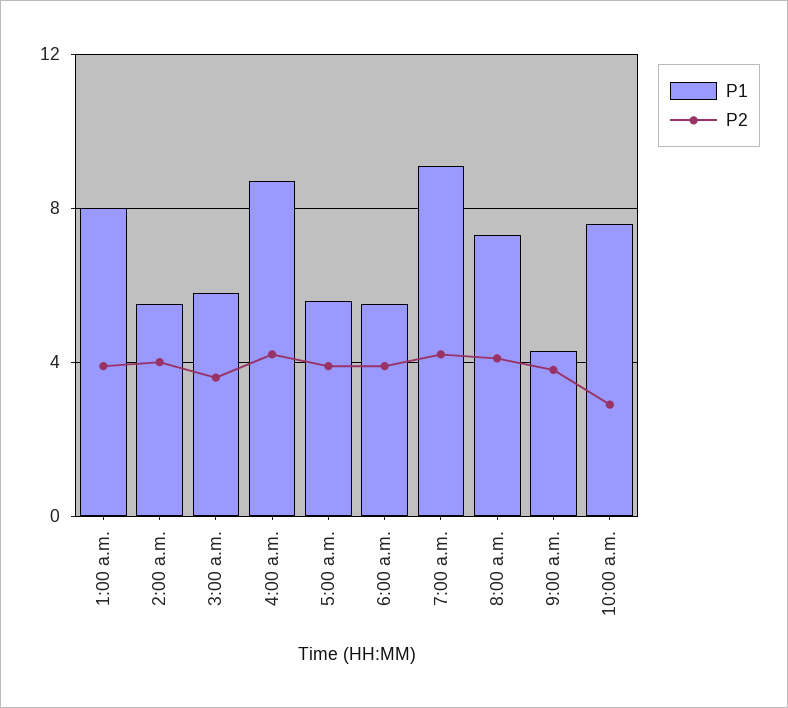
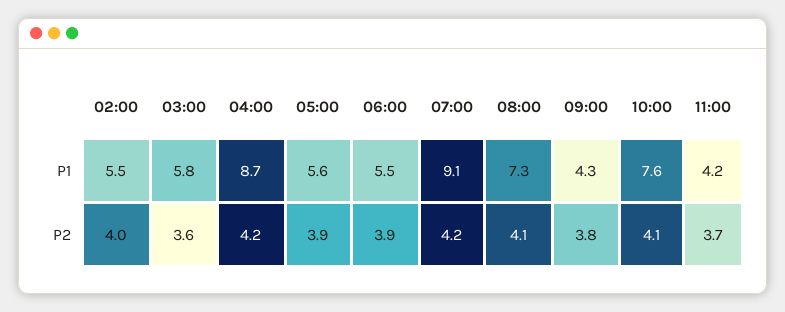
P1, 1:00 a.m.: 8 -> none
P2, 1:00 a.m.: 4 -> none
P2, 10:00 a.m.: 3 -> 4.1
P1, 11:00: none -> 4.2
P2, 11:00: none -> 3.7

